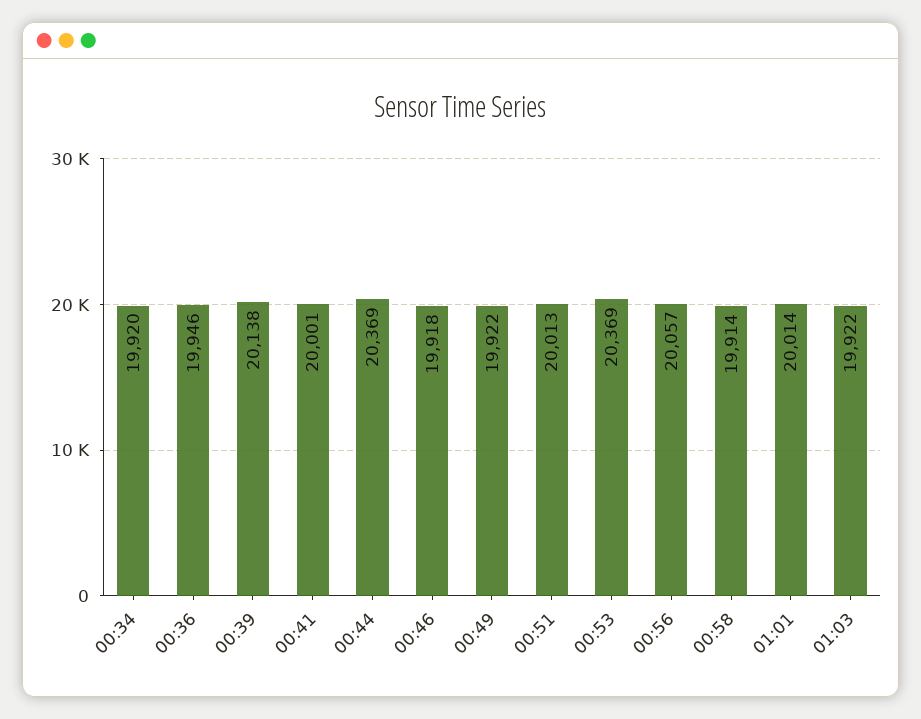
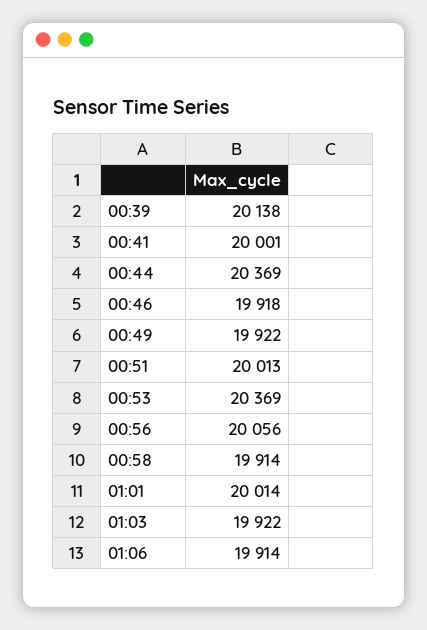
00:34: 19920 -> none
00:36: 19946 -> none
00:56: 20057 -> 20056
01:06: none -> 19914

